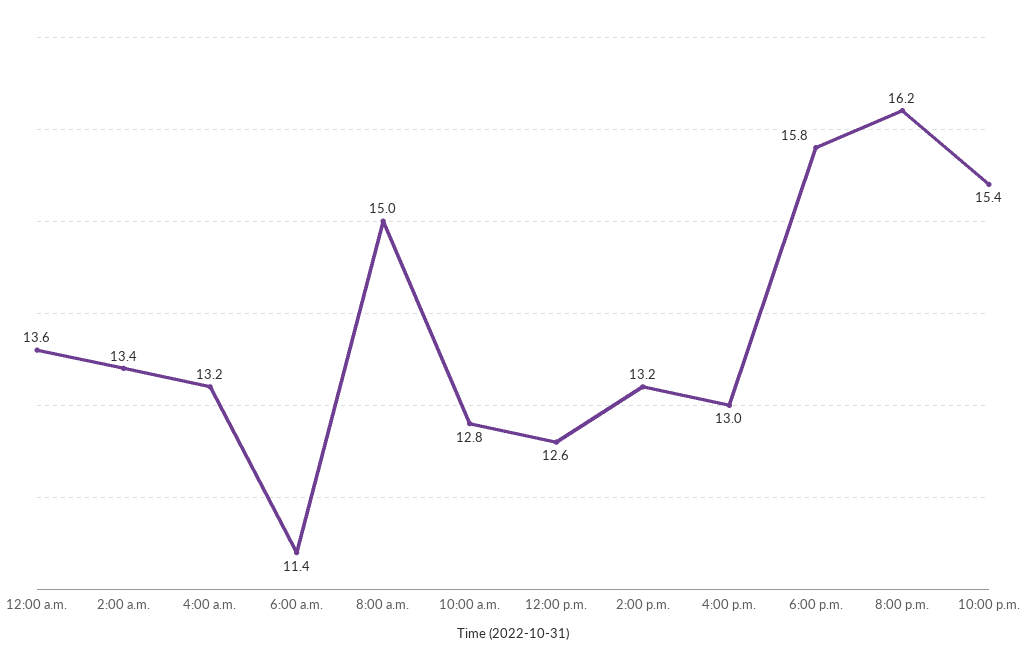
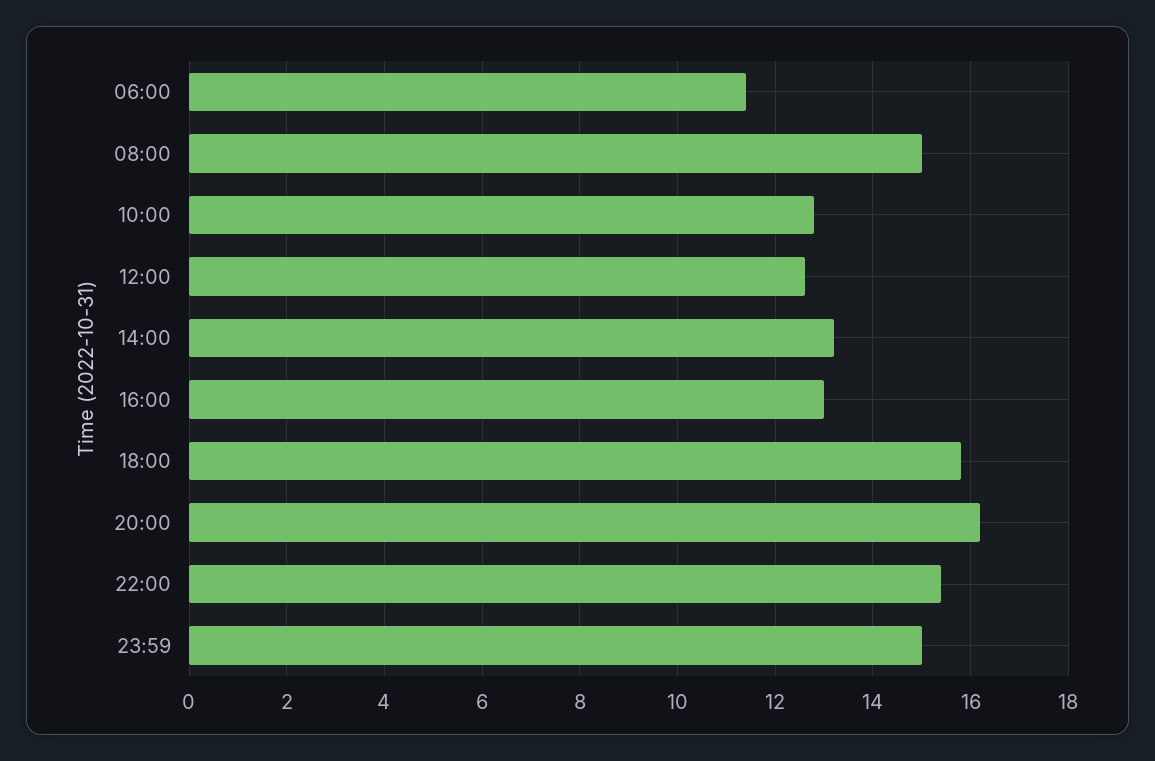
12:00 a.m.: 13.6 -> none
2:00 a.m.: 13.4 -> none
4:00 a.m.: 13.2 -> none
23:59: none -> 15

